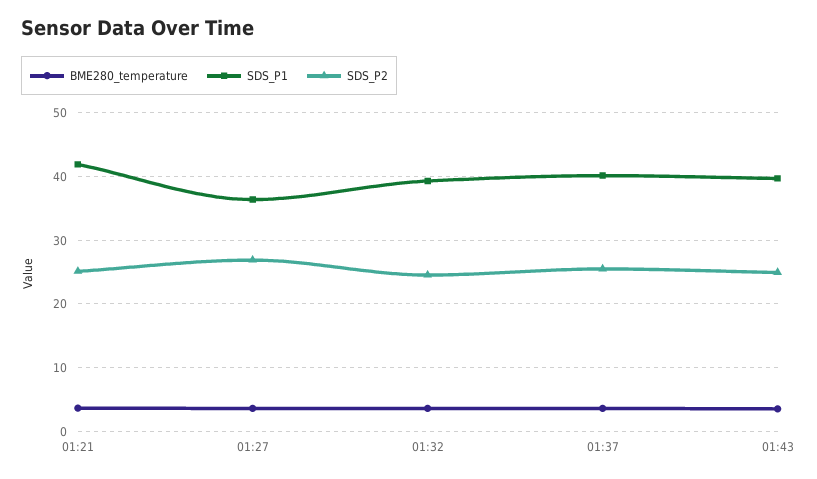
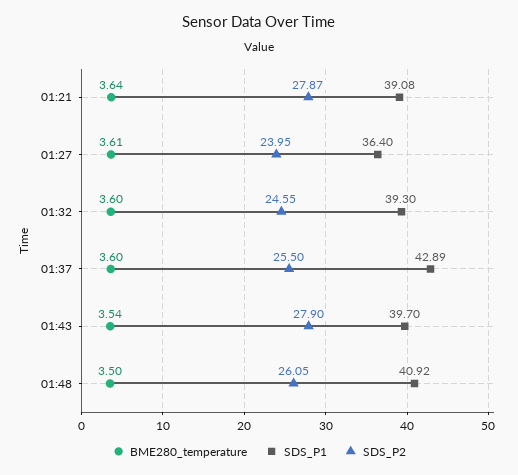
SDS_P1, 01:21: 42 -> 39.08
SDS_P2, 01:21: 25 -> 27.87
SDS_P2, 01:27: 27 -> 23.95
SDS_P1, 01:37: 40 -> 42.89
SDS_P2, 01:43: 25 -> 27.9
BME280_temperature, 01:48: none -> 3.5
SDS_P1, 01:48: none -> 40.92
SDS_P2, 01:48: none -> 26.05

